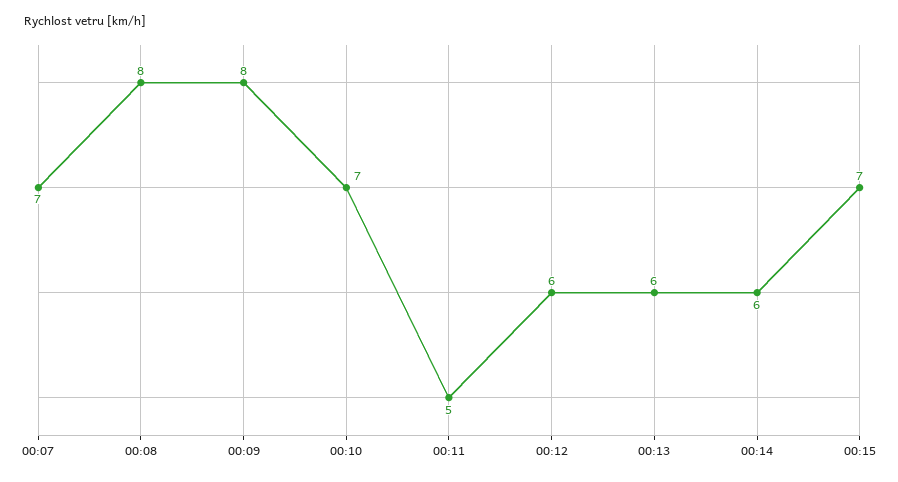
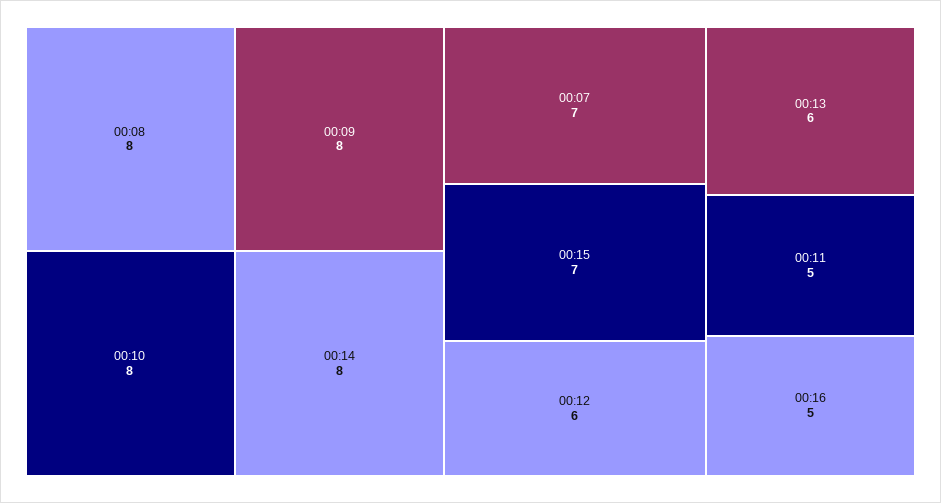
00:10: 7 -> 8
00:14: 6 -> 8
00:16: none -> 5

